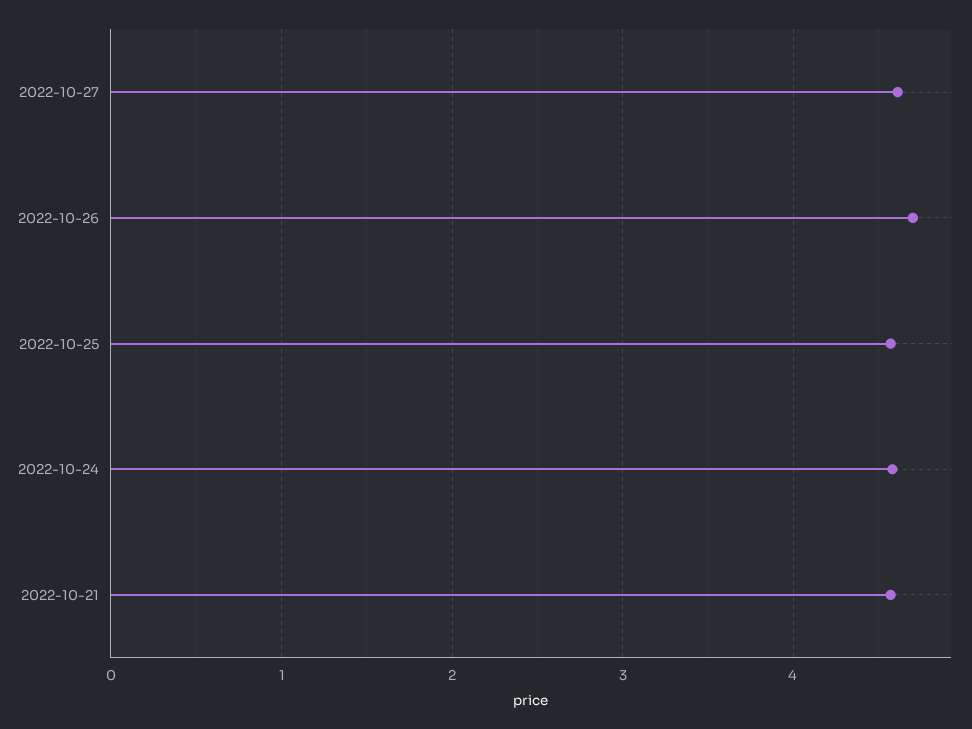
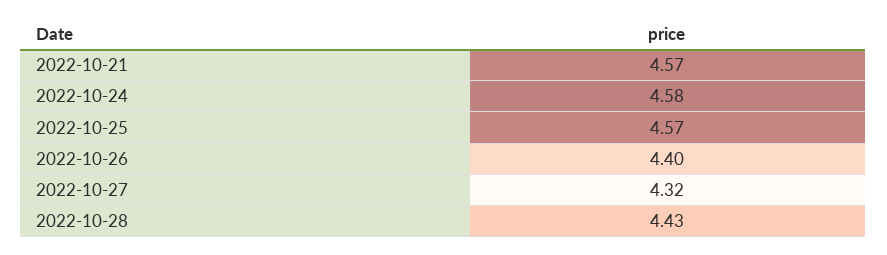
2022-10-27: 4.6 -> 4.32
2022-10-26: 4.7 -> 4.4
2022-10-28: none -> 4.43

